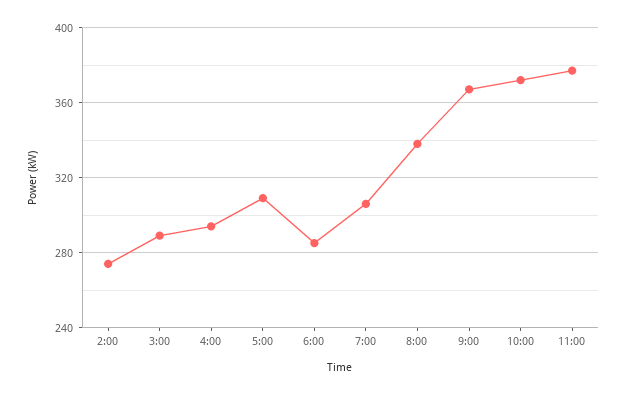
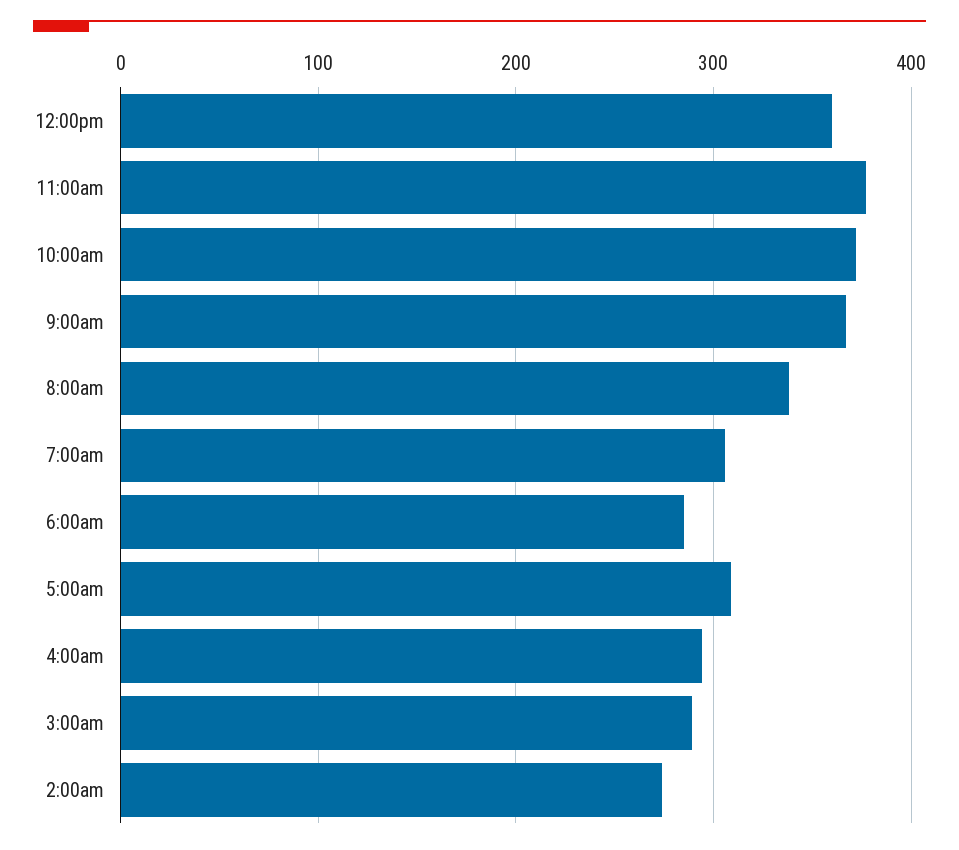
12:00pm: none -> 360

